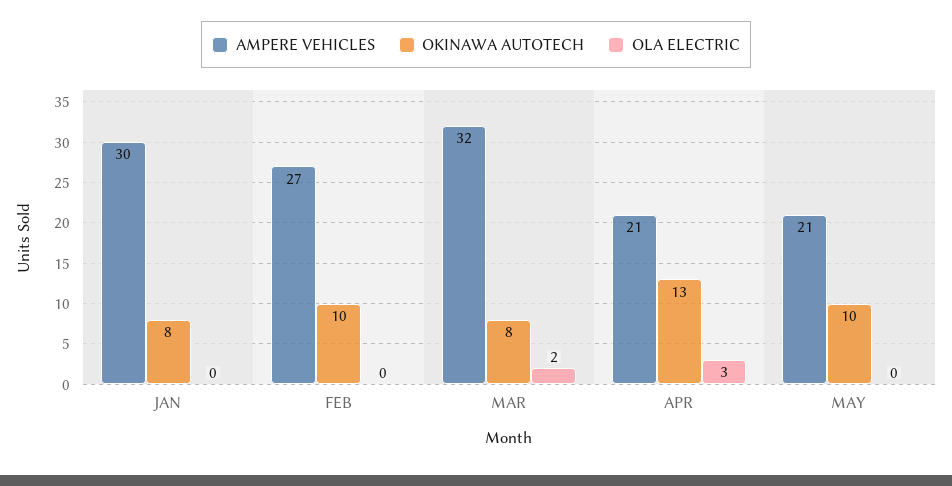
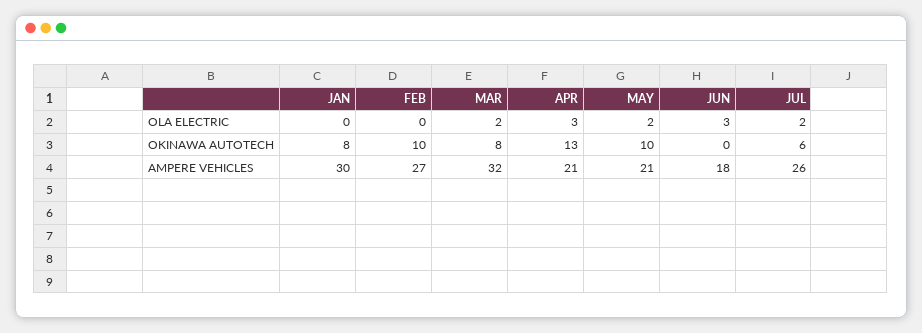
OLA ELECTRIC, MAY: 0 -> 2
OLA ELECTRIC, JUN: none -> 3
OLA ELECTRIC, JUL: none -> 2
OKINAWA AUTOTECH, JUN: none -> 0
OKINAWA AUTOTECH, JUL: none -> 6
AMPERE VEHICLES, JUN: none -> 18
AMPERE VEHICLES, JUL: none -> 26

